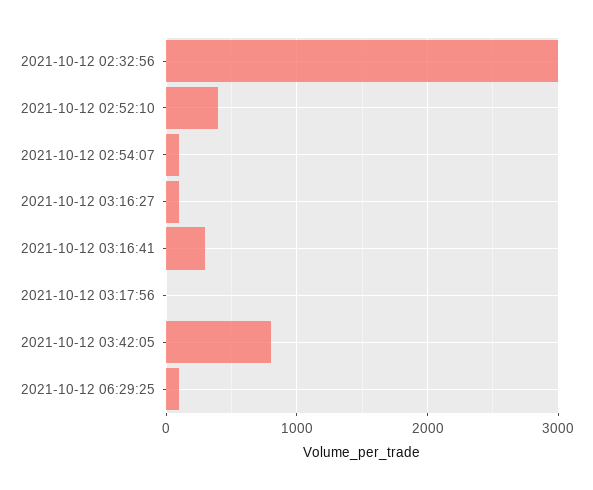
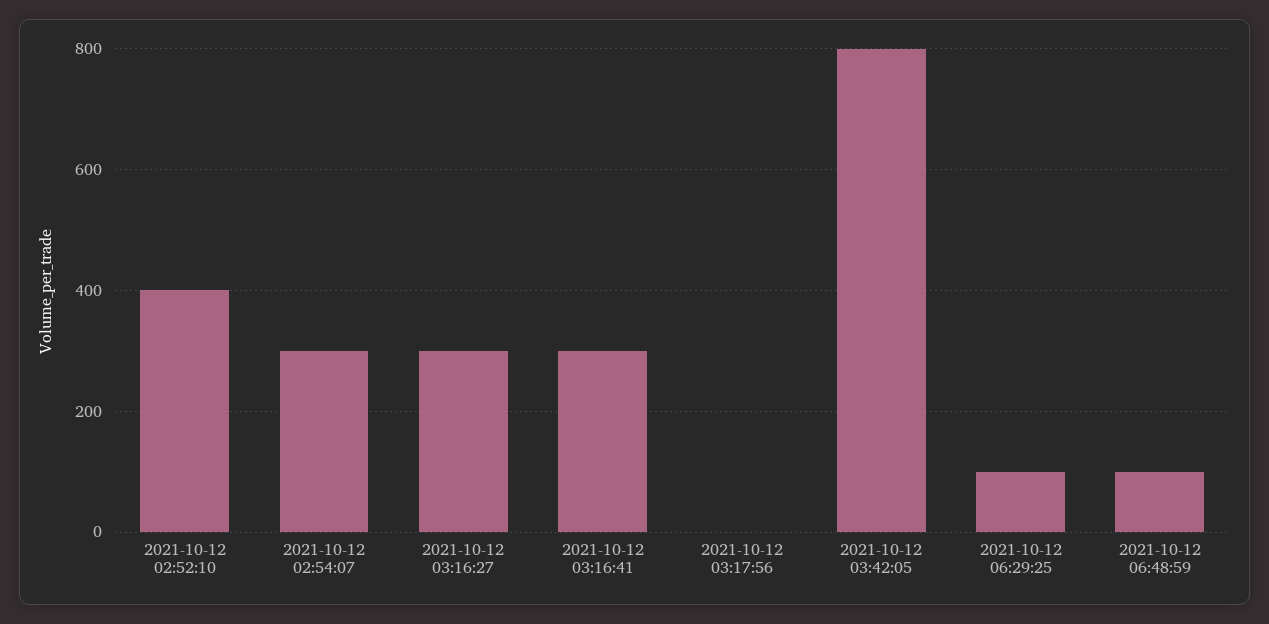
2021-10-12 02:32:56: 3000 -> none
2021-10-12 02:54:07: 100 -> 300
2021-10-12 03:16:27: 100 -> 300
2021-10-12 06:48:59: none -> 100

